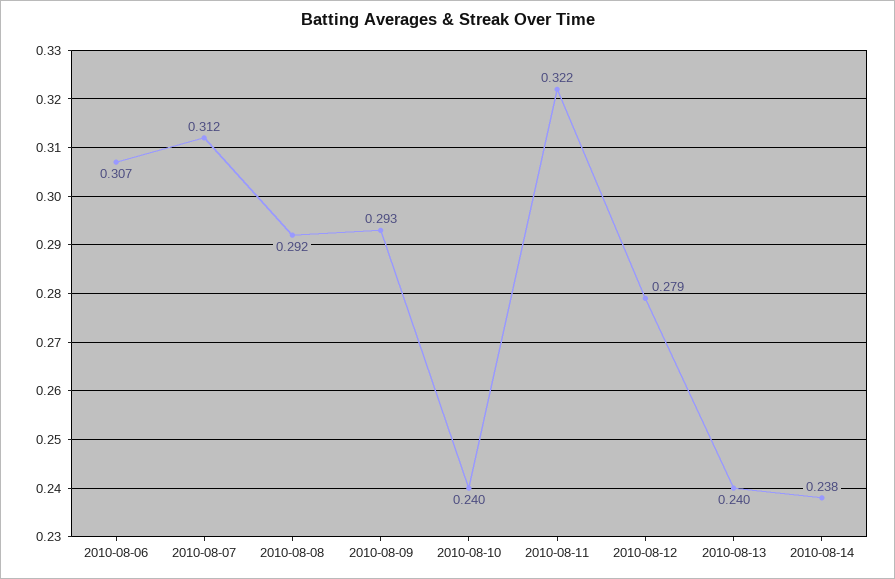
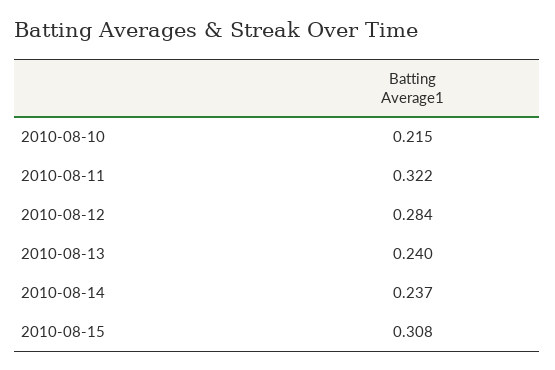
2010-08-06: 0.307 -> none
2010-08-07: 0.312 -> none
2010-08-08: 0.292 -> none
2010-08-09: 0.293 -> none
2010-08-10: 0.24 -> 0.215
2010-08-12: 0.279 -> 0.284
2010-08-14: 0.238 -> 0.237
2010-08-15: none -> 0.308

